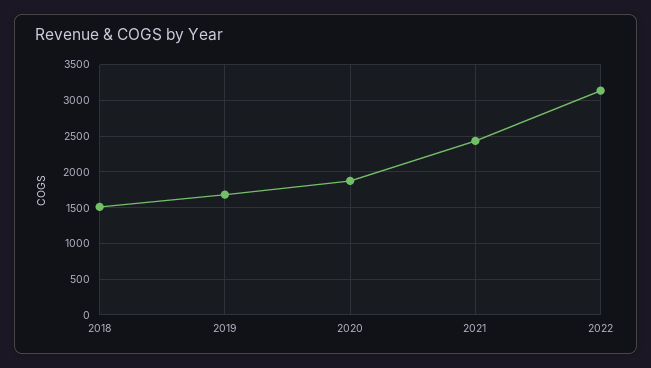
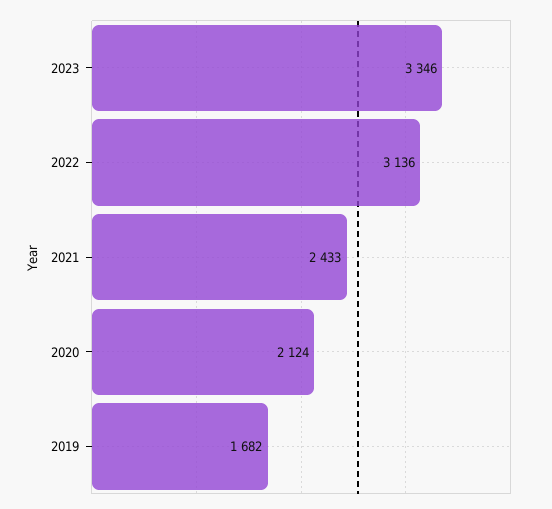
2018: 1500 -> none
2020: 1900 -> 2124
2023: none -> 3346

